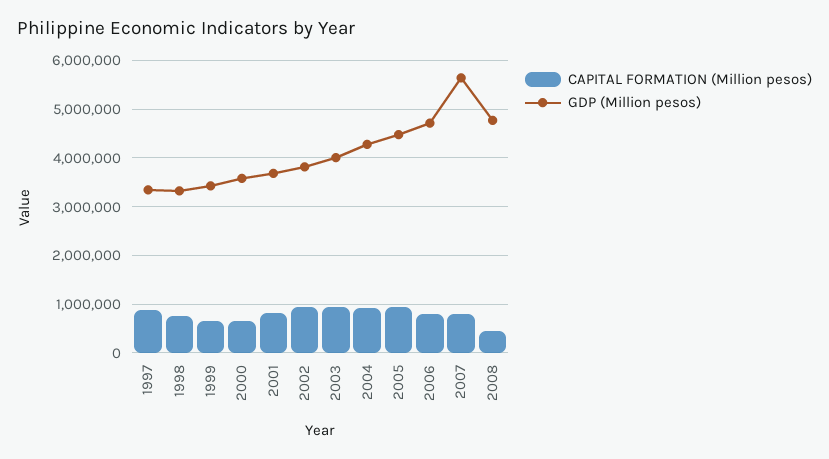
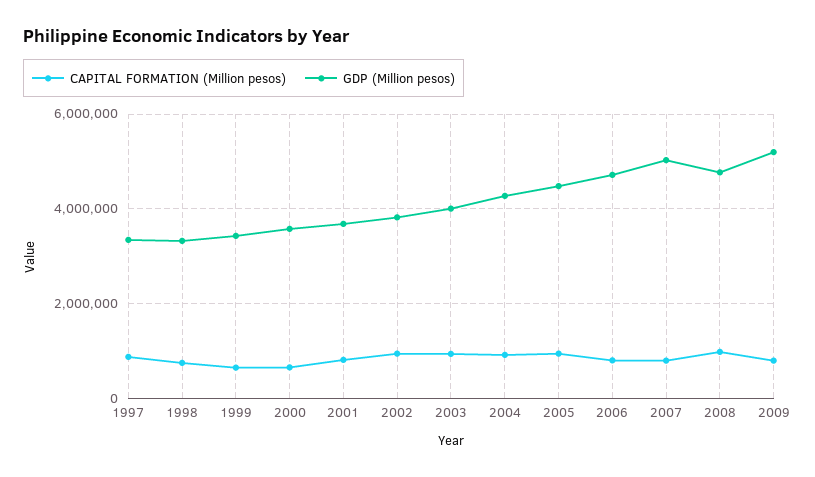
GDP (Million pesos), 2007: 5600000 -> 5000000
CAPITAL FORMATION (Million pesos), 2008: 400000 -> 1000000
CAPITAL FORMATION (Million pesos), 2009: none -> 800000
GDP (Million pesos), 2009: none -> 5200000

